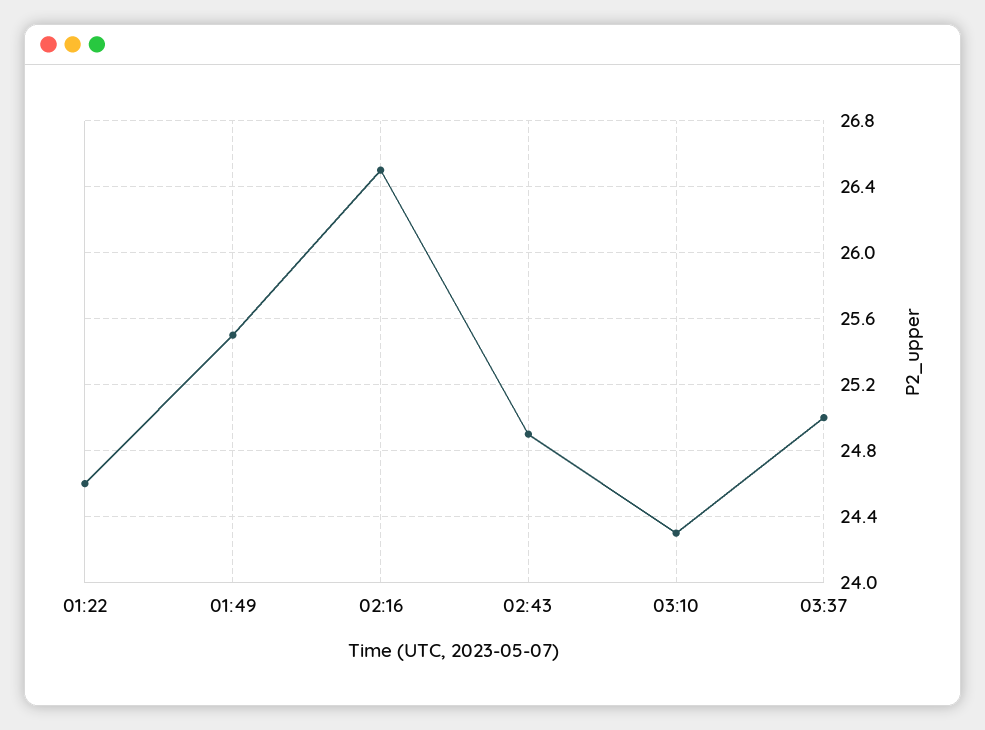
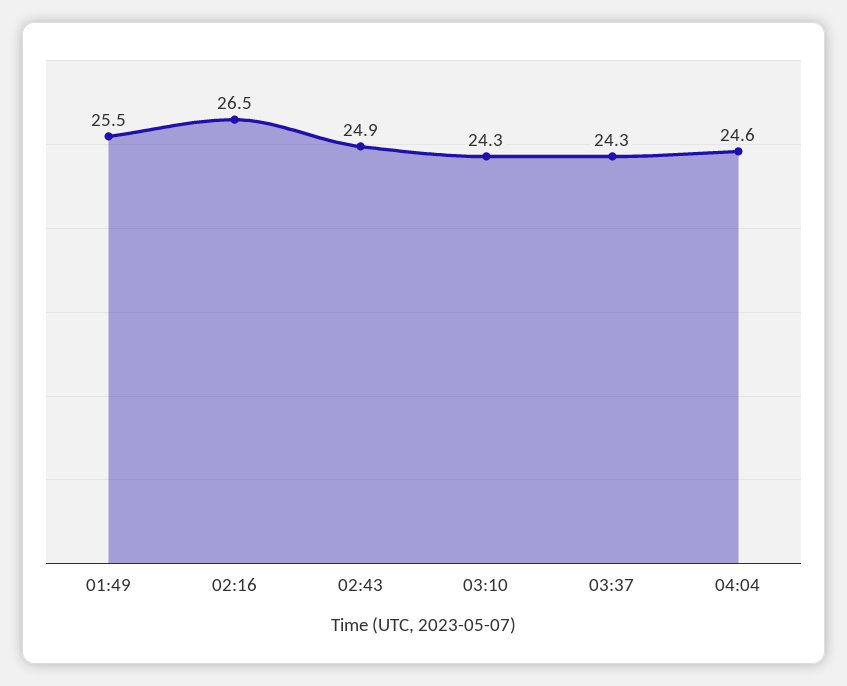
01:22: 24.6 -> none
03:37: 25 -> 24.3
04:04: none -> 24.6

